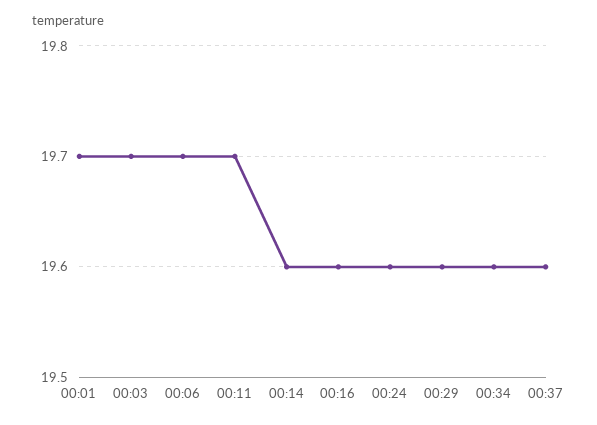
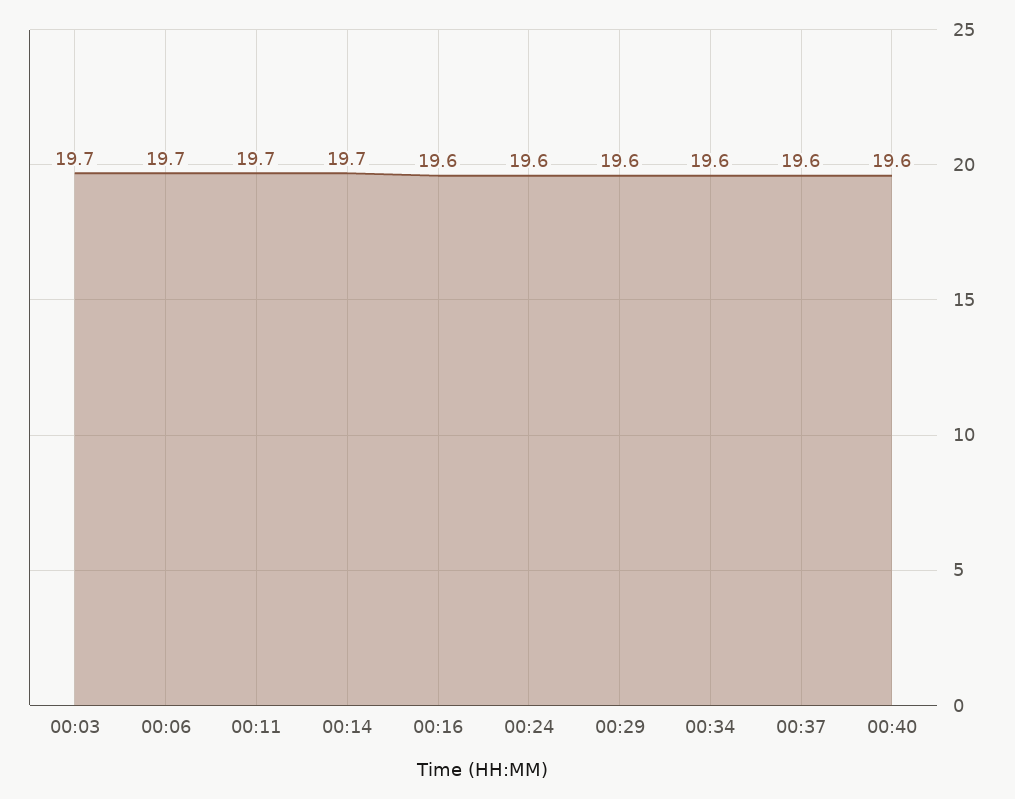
00:01: 19.7 -> none
00:14: 19.6 -> 19.7
00:40: none -> 19.6

